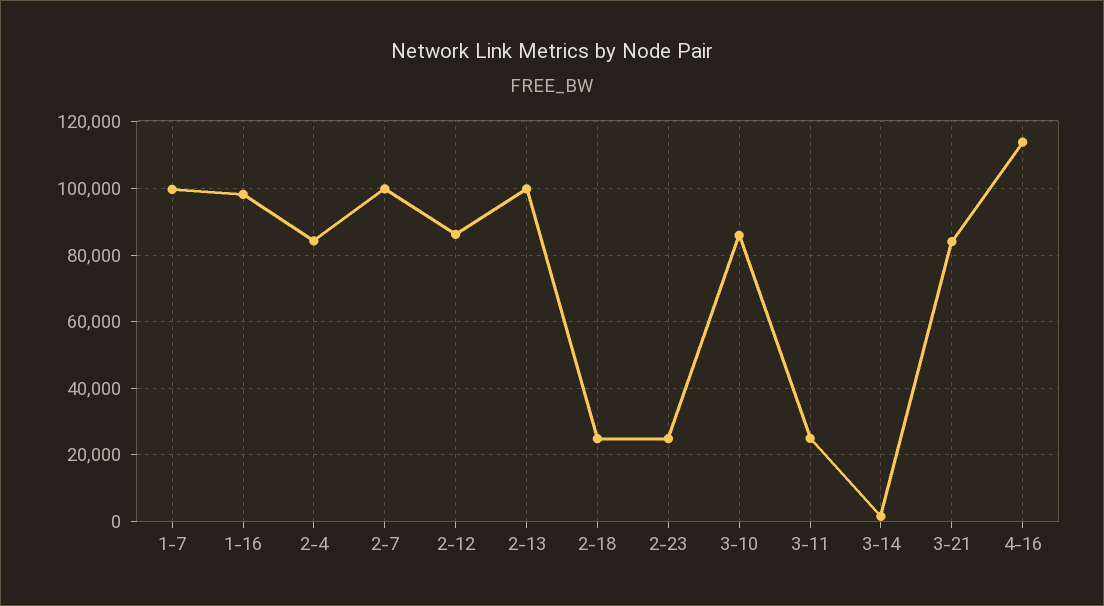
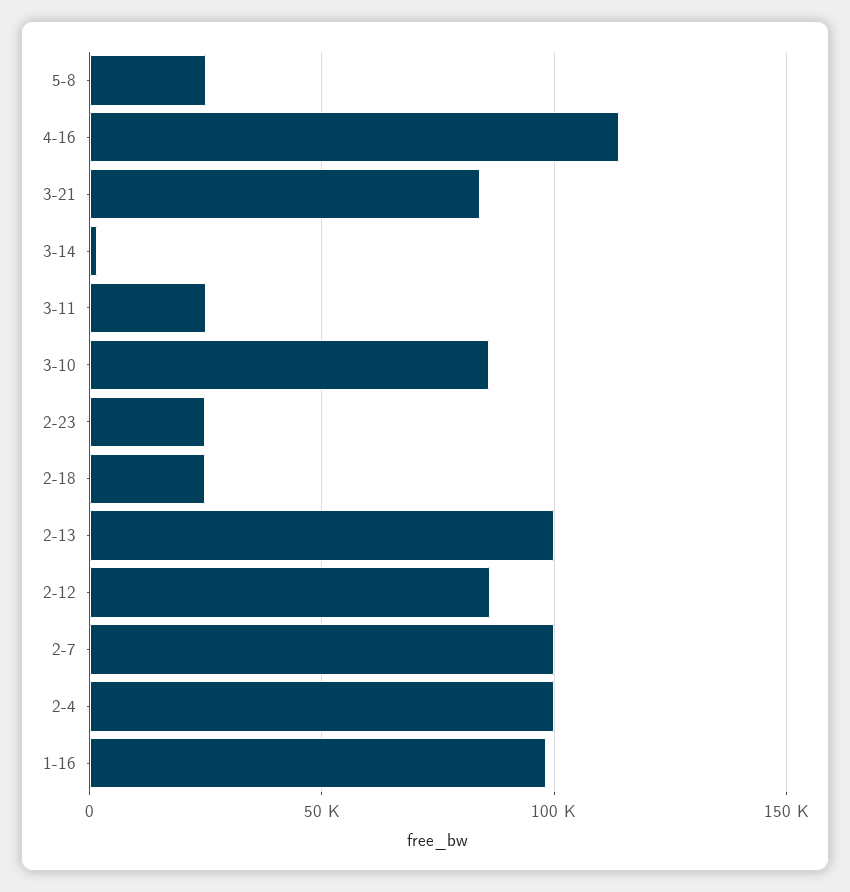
1-7: 100000 -> none
2-4: 84000 -> 100000
5-8: none -> 25000

